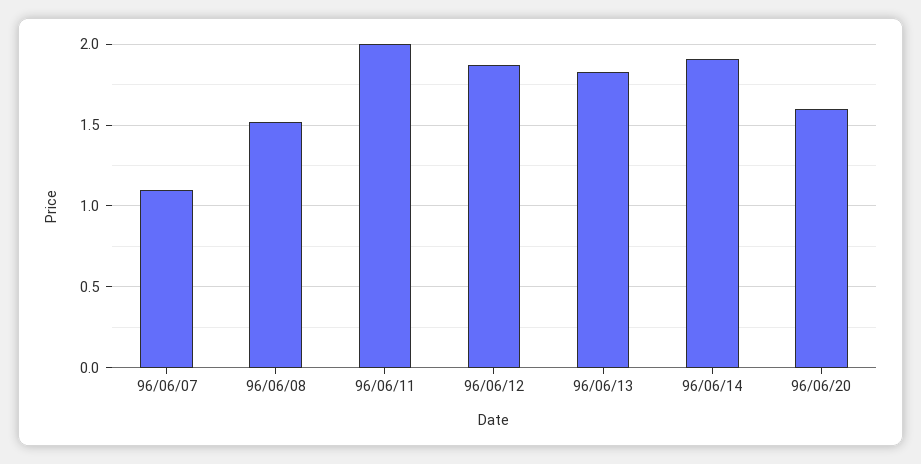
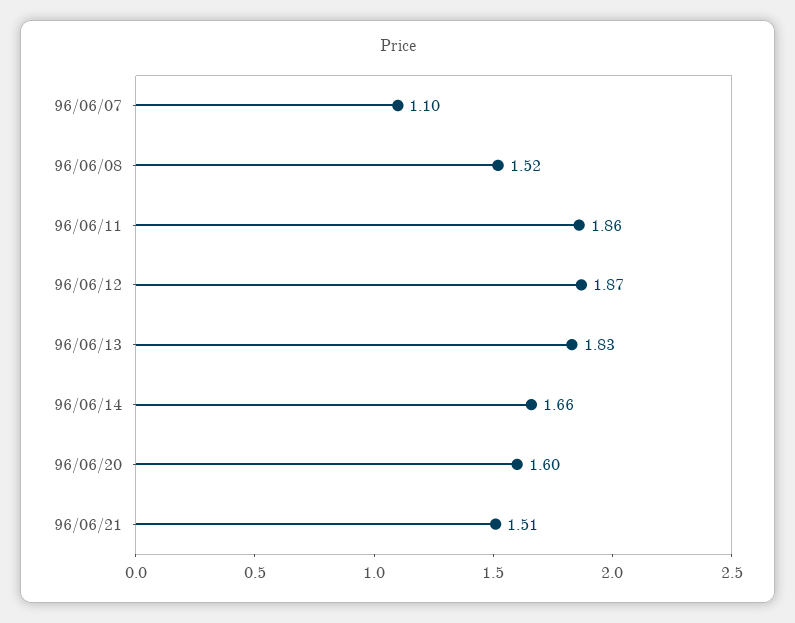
96/06/11: 2 -> 1.86
96/06/14: 1.9 -> 1.66
96/06/21: none -> 1.51

